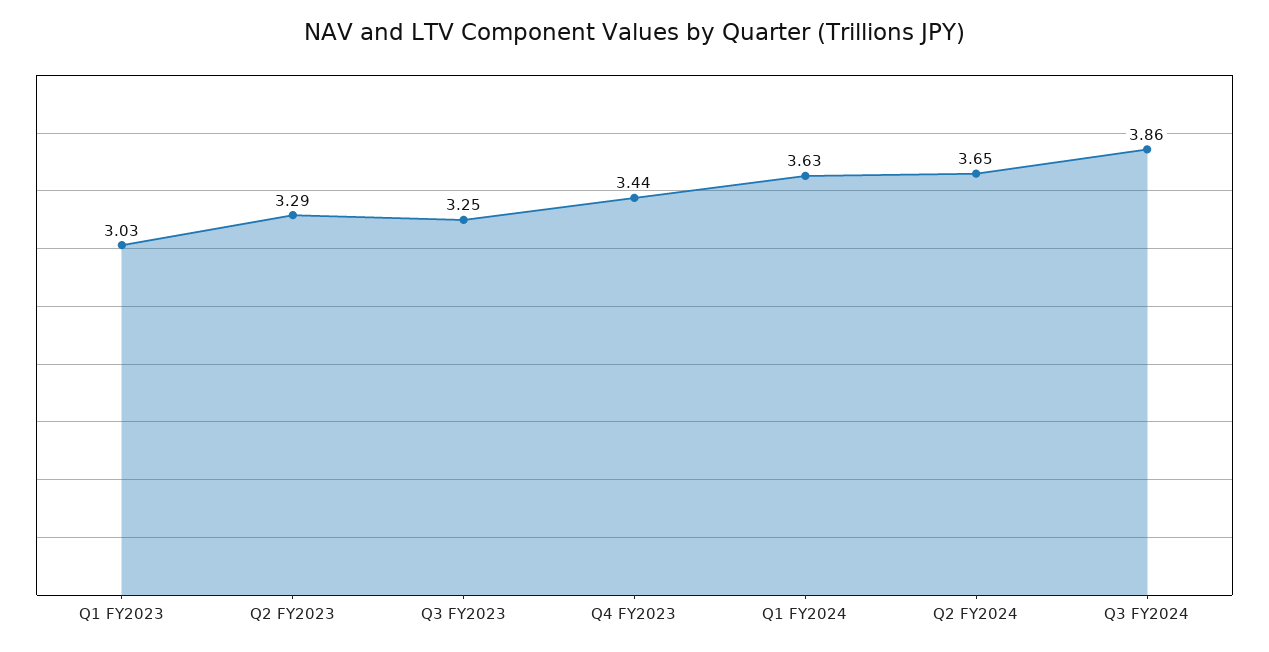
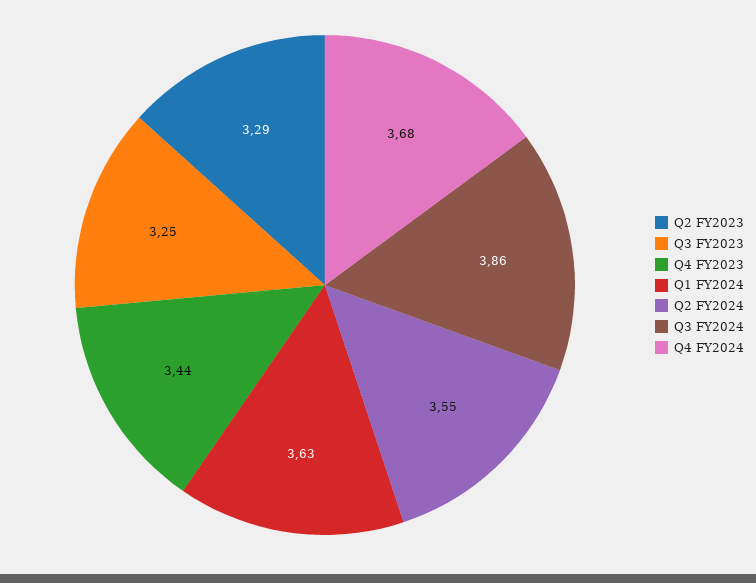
Q1 FY2023: 3.03 -> none
Q2 FY2024: 3.65 -> 3.55
Q4 FY2024: none -> 3.68

